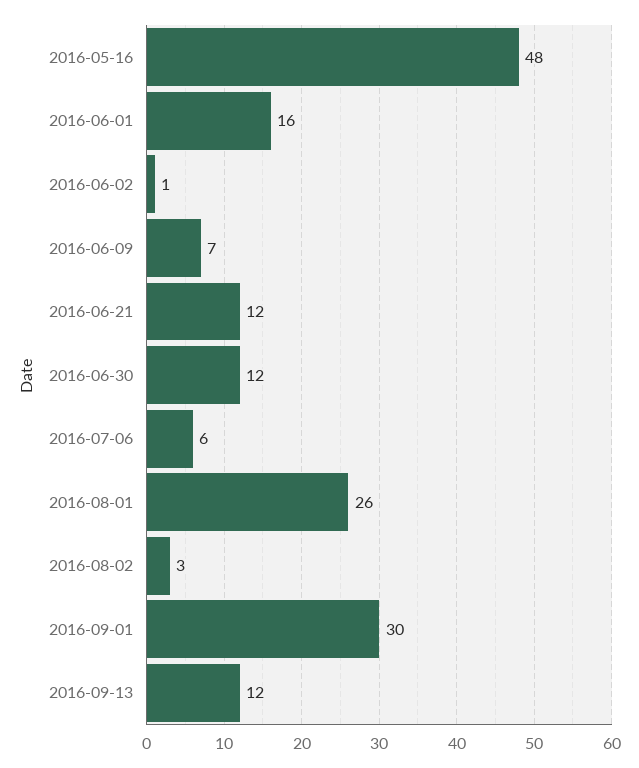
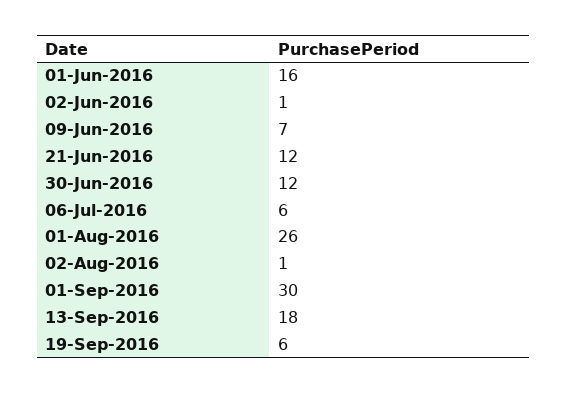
2016-05-16: 48 -> none
2016-08-02: 3 -> 1
2016-09-13: 12 -> 18
19-Sep-2016: none -> 6

